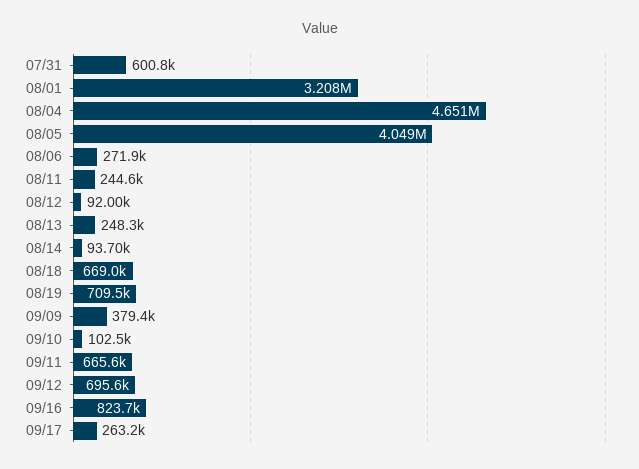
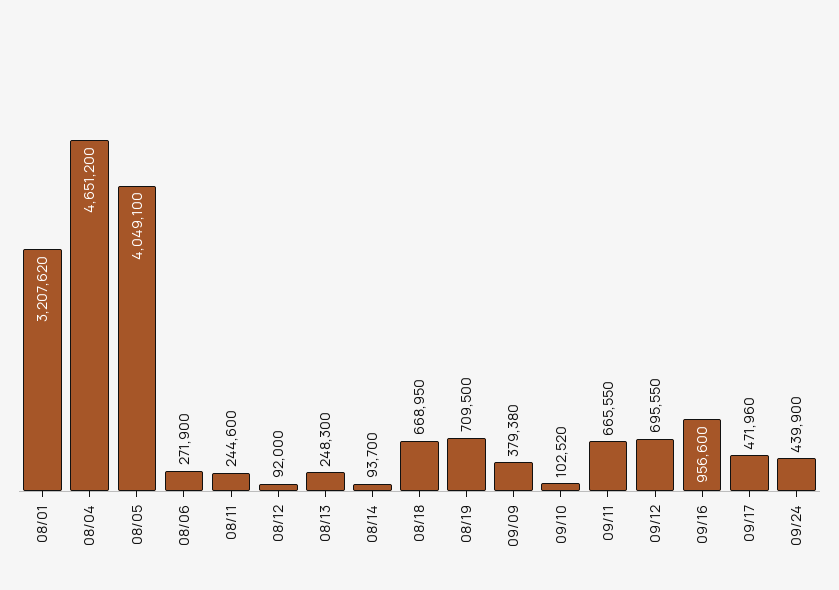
07/31: 600800 -> none
09/16: 823700 -> 956600
09/17: 263200 -> 471960
09/24: none -> 439900

